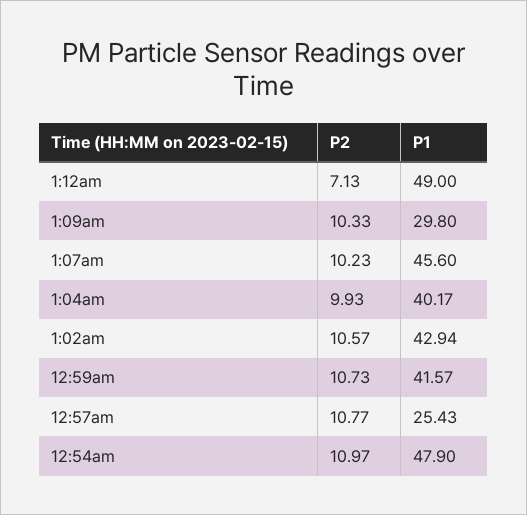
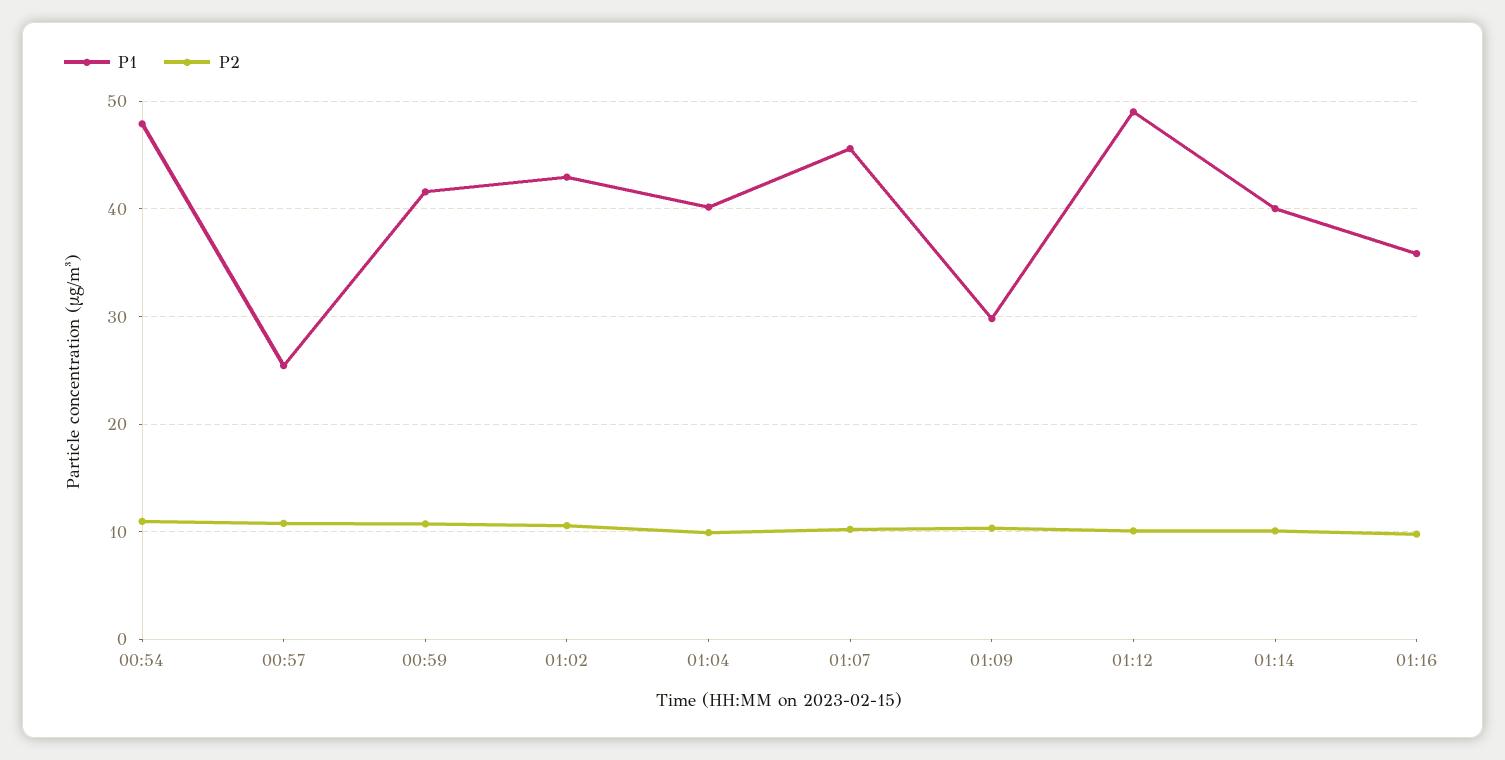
P2, 1:12am: 7.13 -> 10
P1, 01:14: none -> 40
P2, 01:14: none -> 10
P1, 01:16: none -> 36
P2, 01:16: none -> 10

